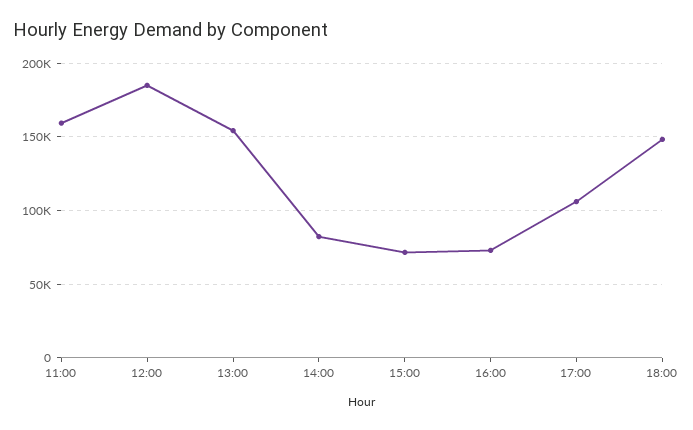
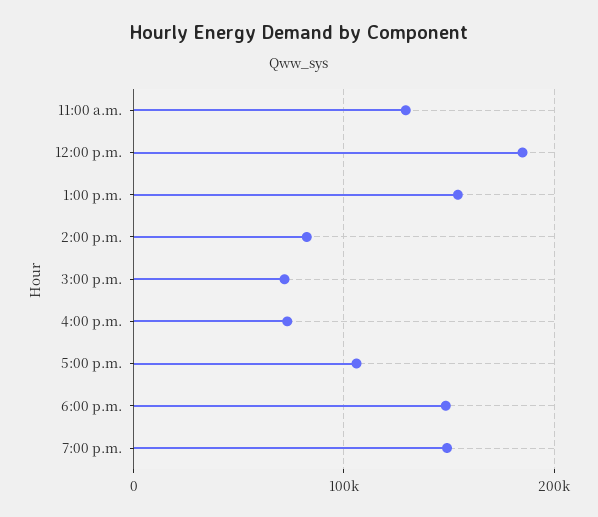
11:00: 160000 -> 130000
7:00 p.m.: none -> 150000

